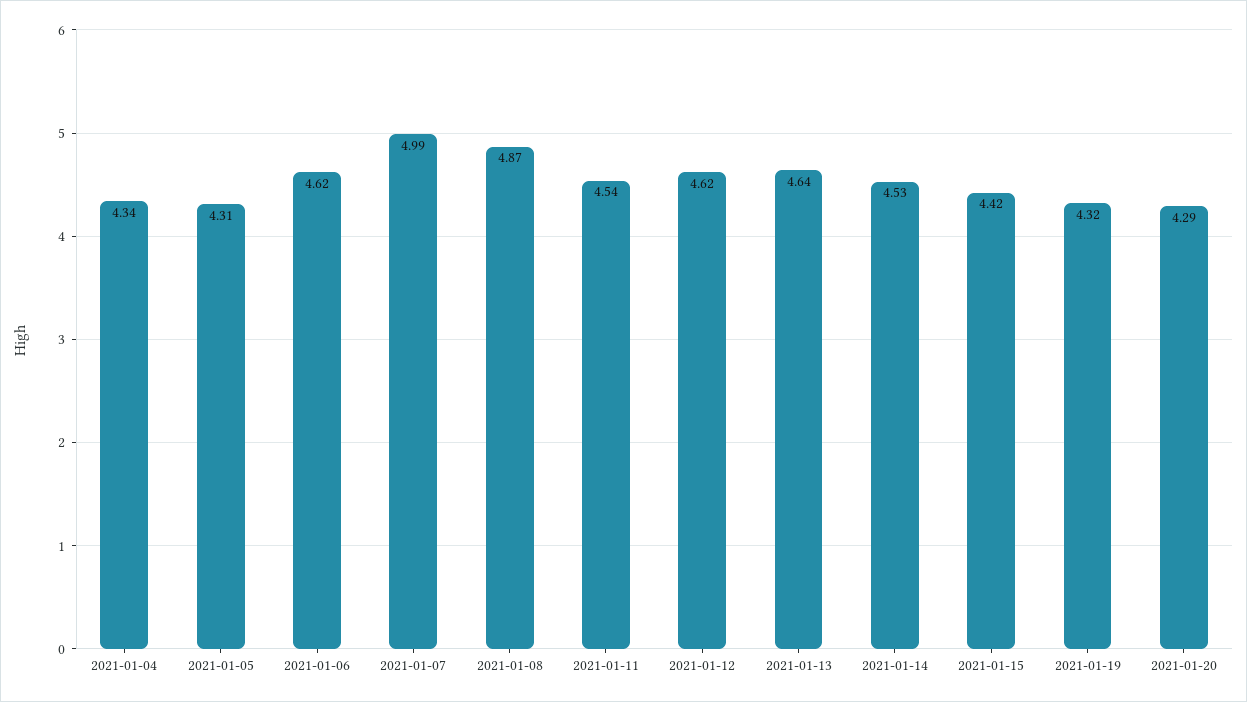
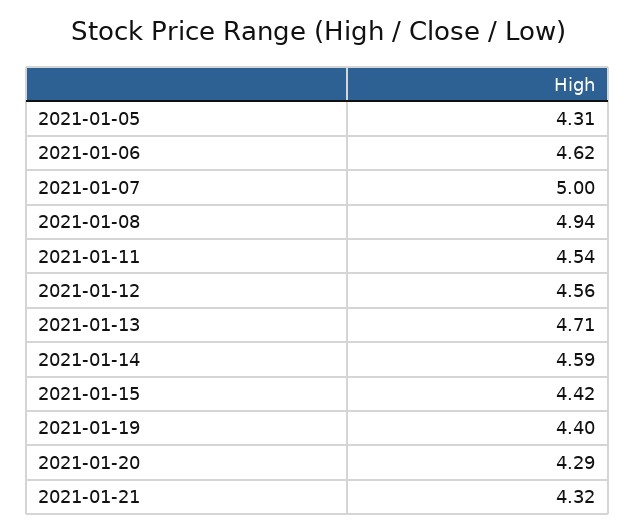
2021-01-04: 4.34 -> none
2021-01-07: 4.99 -> 5
2021-01-08: 4.87 -> 4.94
2021-01-12: 4.62 -> 4.56
2021-01-13: 4.64 -> 4.71
2021-01-14: 4.53 -> 4.59
2021-01-19: 4.32 -> 4.4
2021-01-21: none -> 4.32

